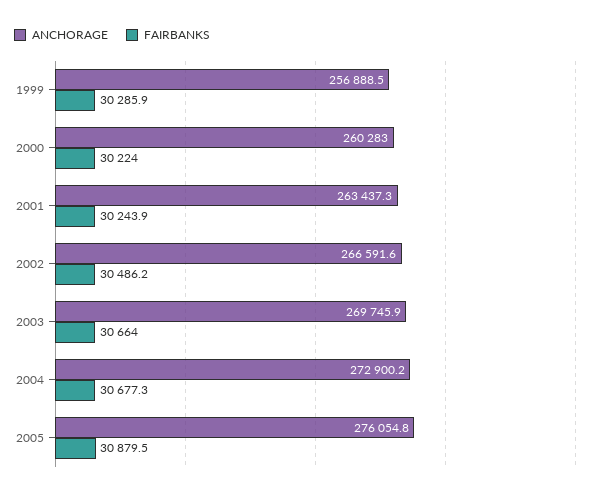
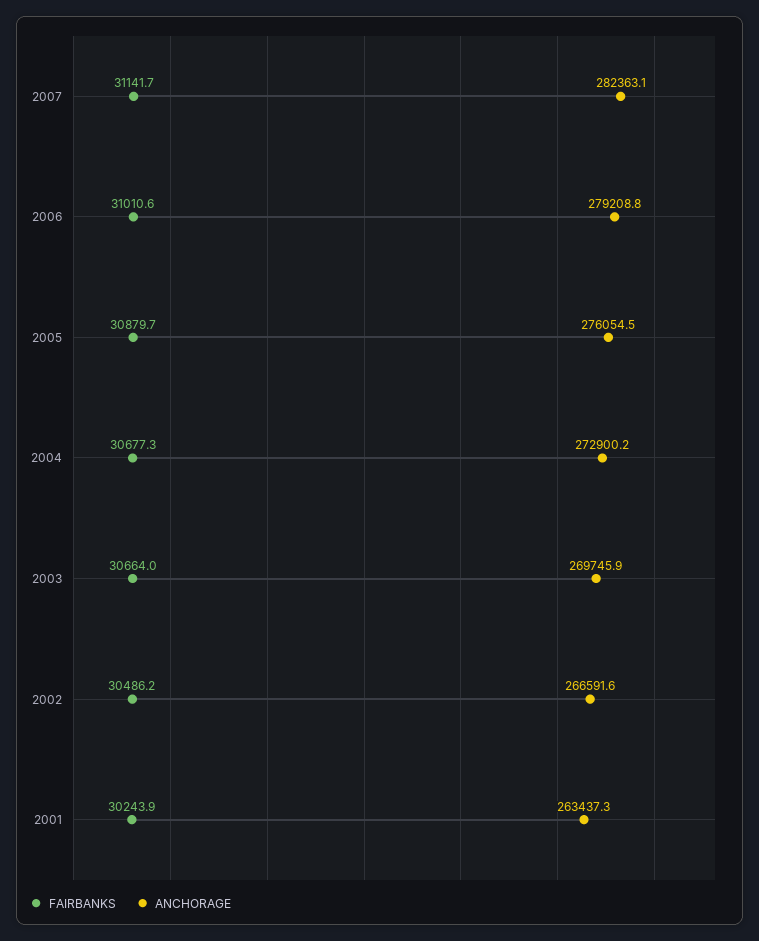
ANCHORAGE, 1999: 256888.5 -> none
FAIRBANKS, 1999: 30285.9 -> none
ANCHORAGE, 2000: 260283 -> none
FAIRBANKS, 2000: 30224 -> none
ANCHORAGE, 2005: 276054.8 -> 276054.5
FAIRBANKS, 2005: 30879.5 -> 30879.7
FAIRBANKS, 2007: none -> 31141.7
ANCHORAGE, 2007: none -> 282363.1
FAIRBANKS, 2006: none -> 31010.6
ANCHORAGE, 2006: none -> 279208.8

